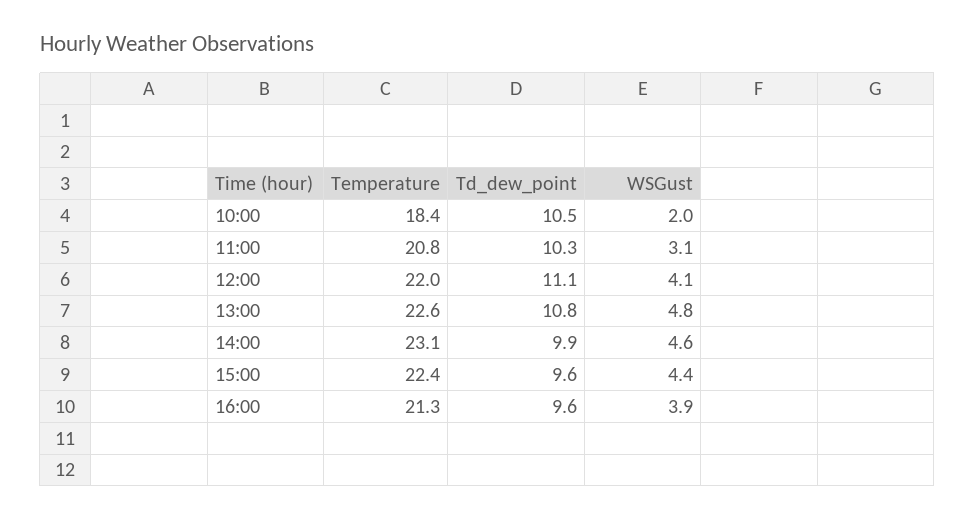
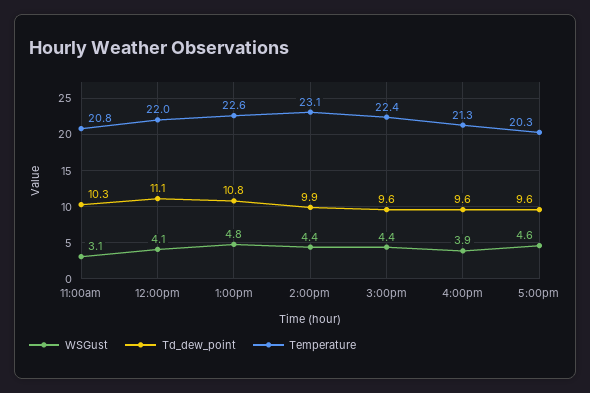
Temperature, 10:00: 18.4 -> none
Td_dew_point, 10:00: 10.5 -> none
WSGust, 10:00: 2 -> none
WSGust, 14:00: 4.6 -> 4.4
WSGust, 5:00pm: none -> 4.6
Td_dew_point, 5:00pm: none -> 9.6
Temperature, 5:00pm: none -> 20.3

